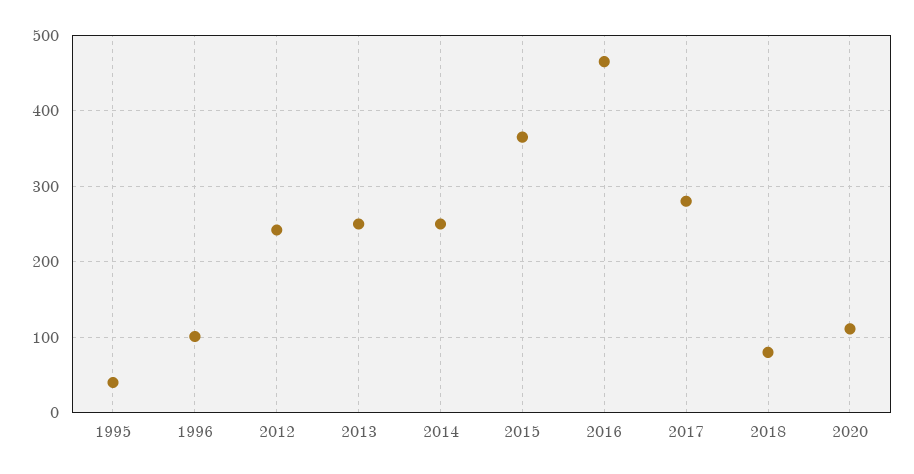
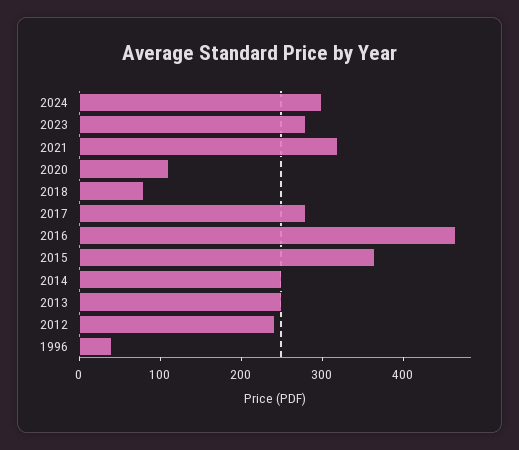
1995: 40 -> none
1996: 100 -> 40
2024: none -> 300
2023: none -> 280
2021: none -> 320

